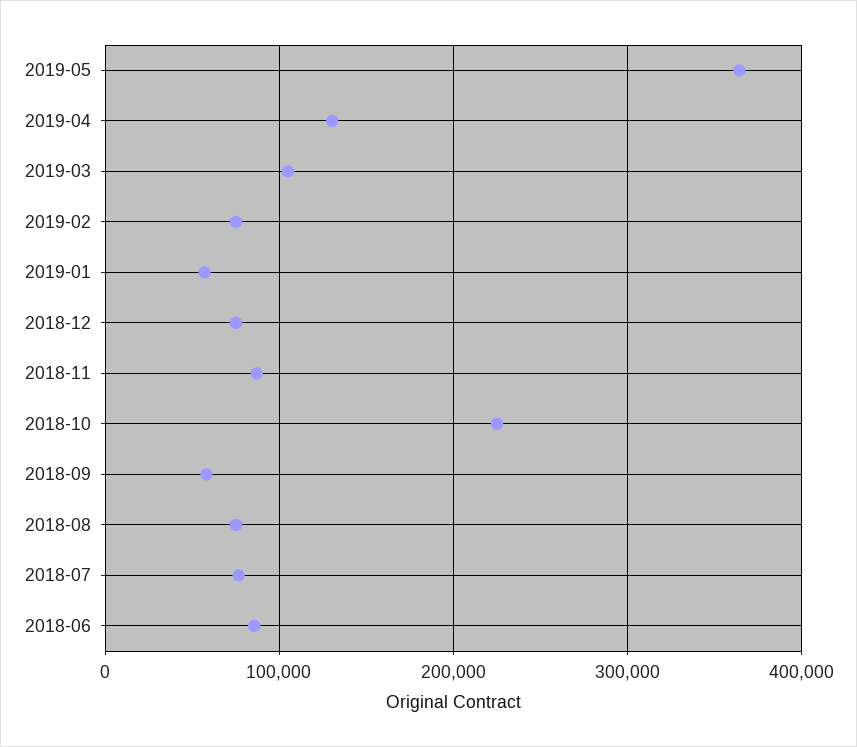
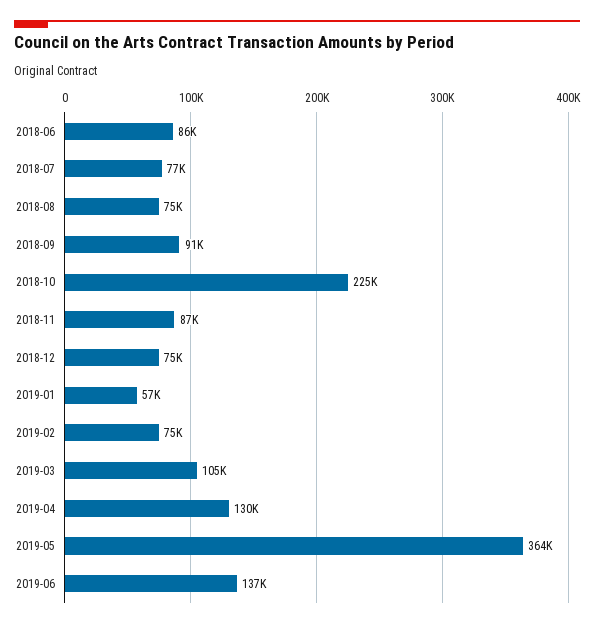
2018-09: 60000 -> 91000
2019-06: none -> 137000

